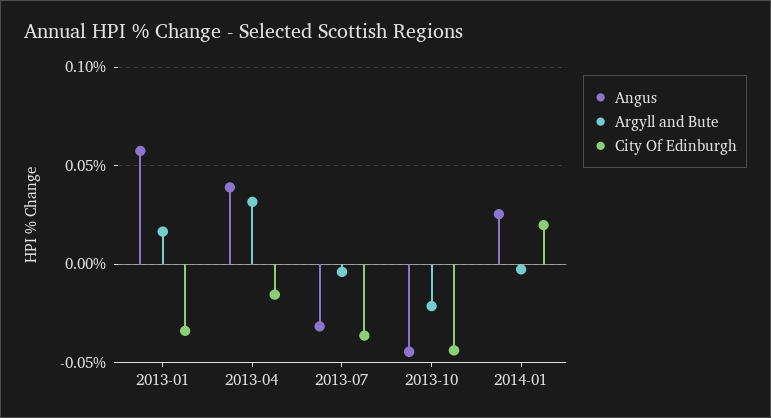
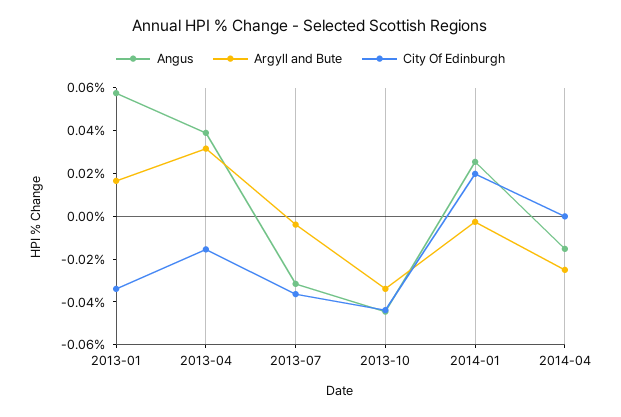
Argyll and Bute, 2013-10: -0.02 -> -0.035
Angus, 2014-04: none -> -0.015
Argyll and Bute, 2014-04: none -> -0.025
City Of Edinburgh, 2014-04: none -> 0

